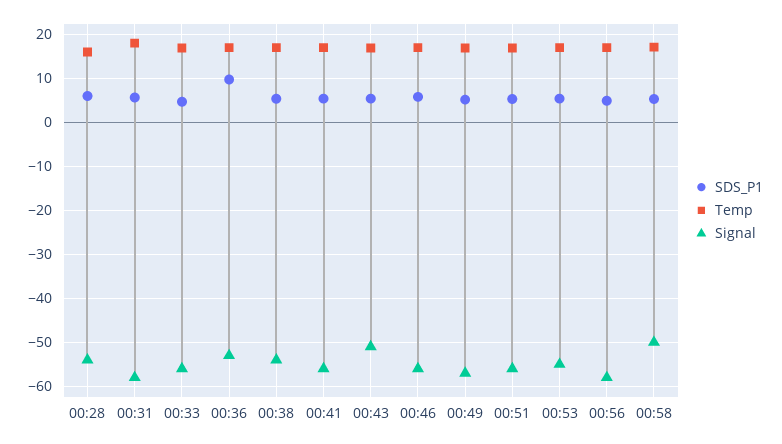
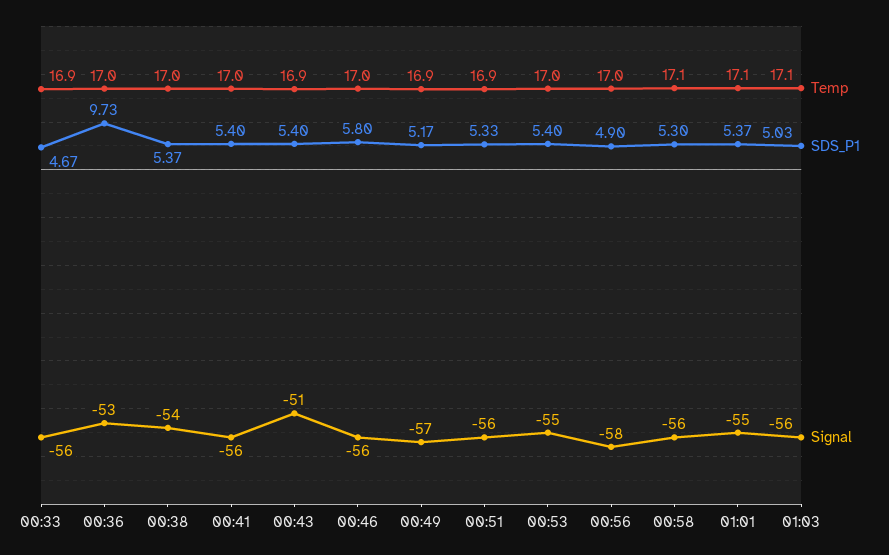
SDS_P1, 00:28: 6 -> none
Temp, 00:28: 16 -> none
Signal, 00:28: -54 -> none
SDS_P1, 00:31: 6 -> none
Temp, 00:31: 18 -> none
Signal, 00:31: -58 -> none
Signal, 00:58: -50 -> -56
Temp, 01:01: none -> 17.1
SDS_P1, 01:01: none -> 5.37
Signal, 01:01: none -> -55
Temp, 01:03: none -> 17.1
SDS_P1, 01:03: none -> 5.03
Signal, 01:03: none -> -56

